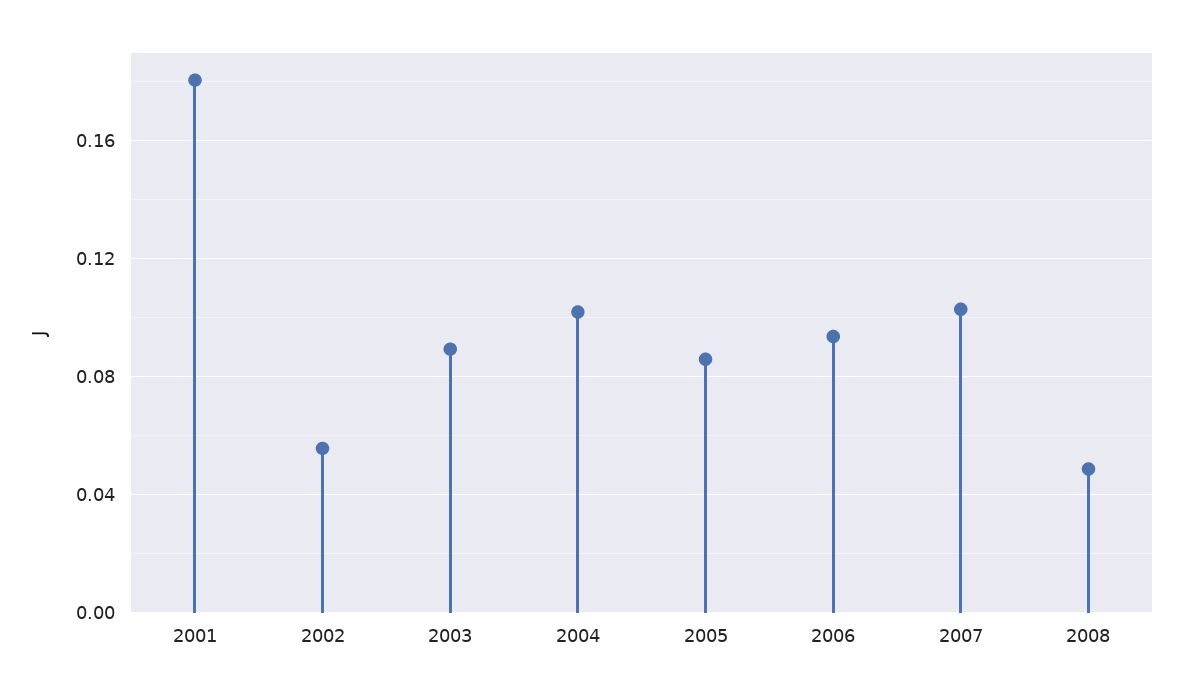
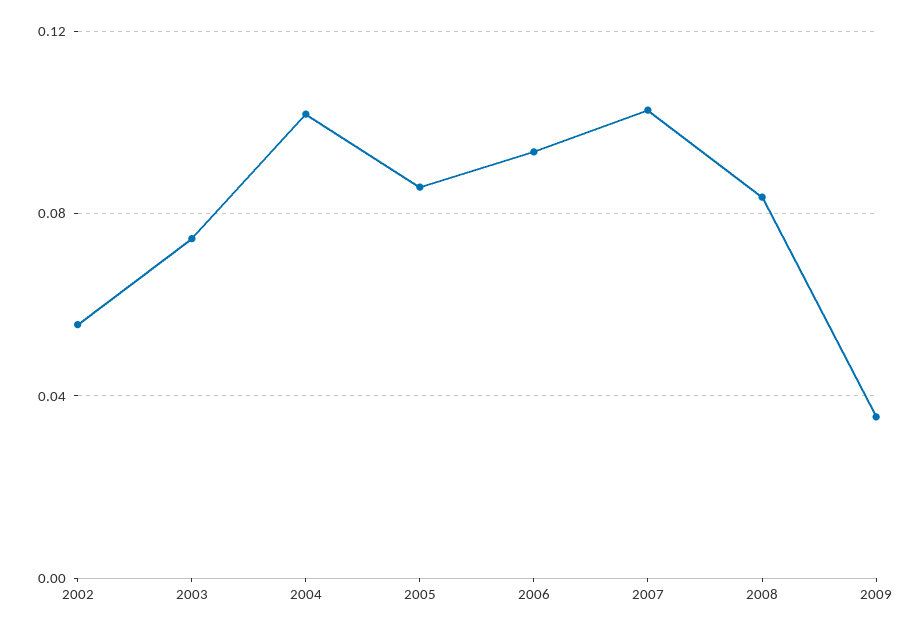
2001: 0.18 -> none
2003: 0.09 -> 0.075
2008: 0.05 -> 0.085
2009: none -> 0.035

